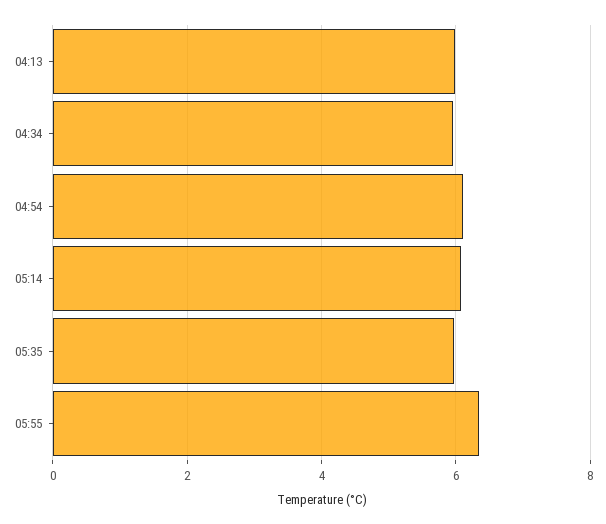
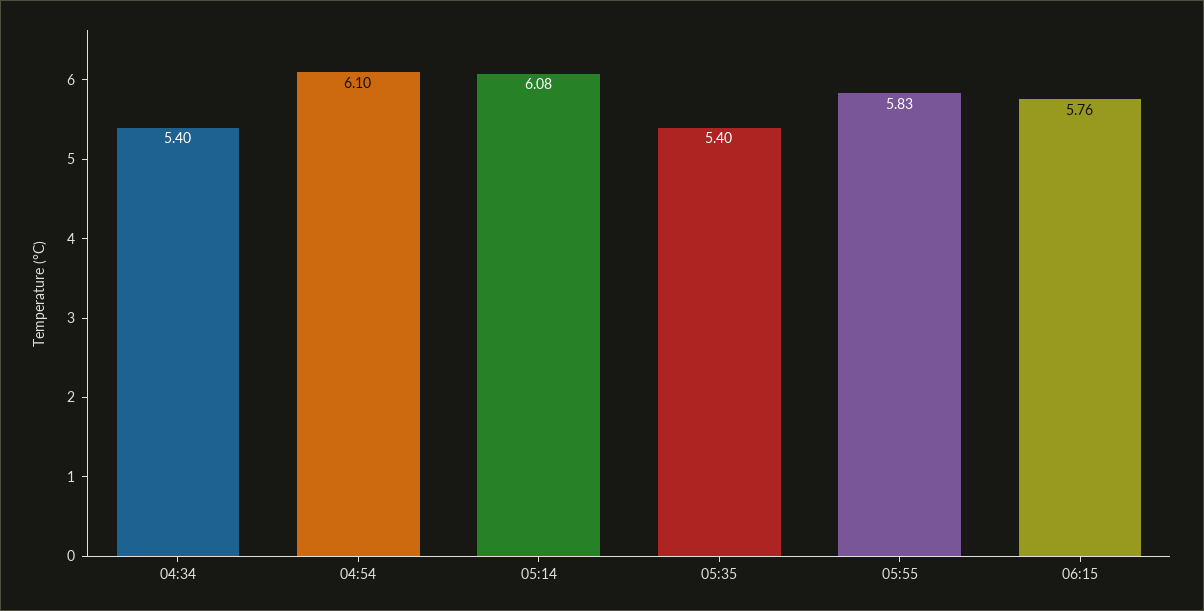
04:13: 6 -> none
04:34: 6 -> 5.4
05:35: 6 -> 5.4
05:55: 6.4 -> 5.83
06:15: none -> 5.76

